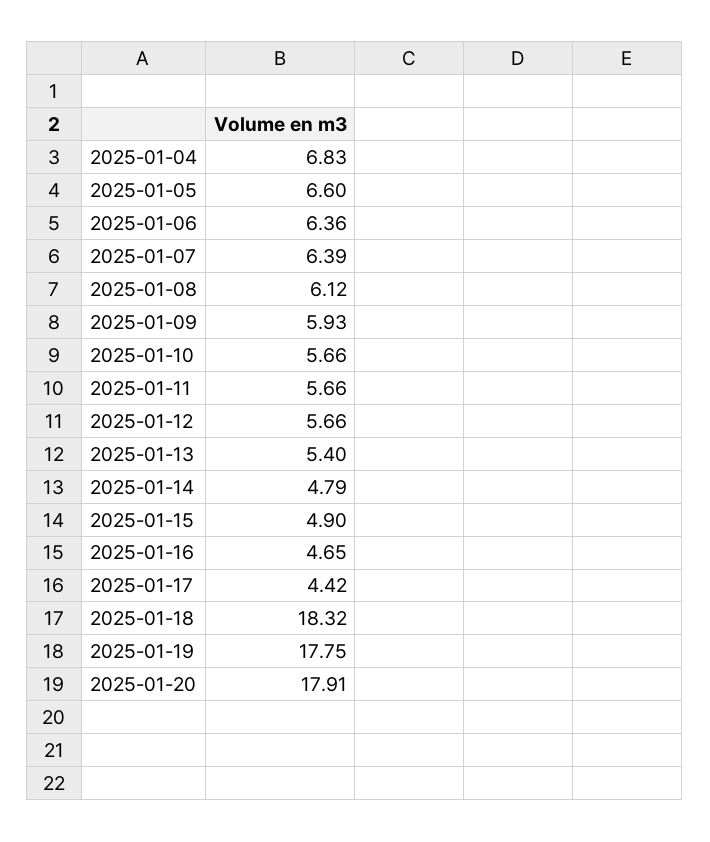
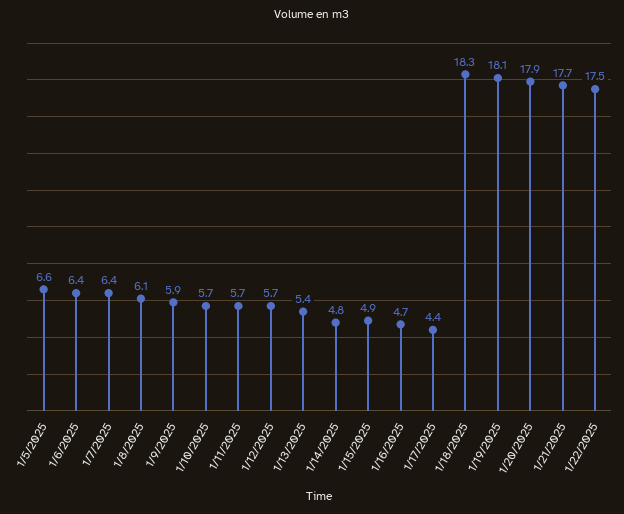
2025-01-04: 6.83 -> none
2025-01-19: 17.75 -> 18.1
1/21/2025: none -> 17.7
1/22/2025: none -> 17.5

